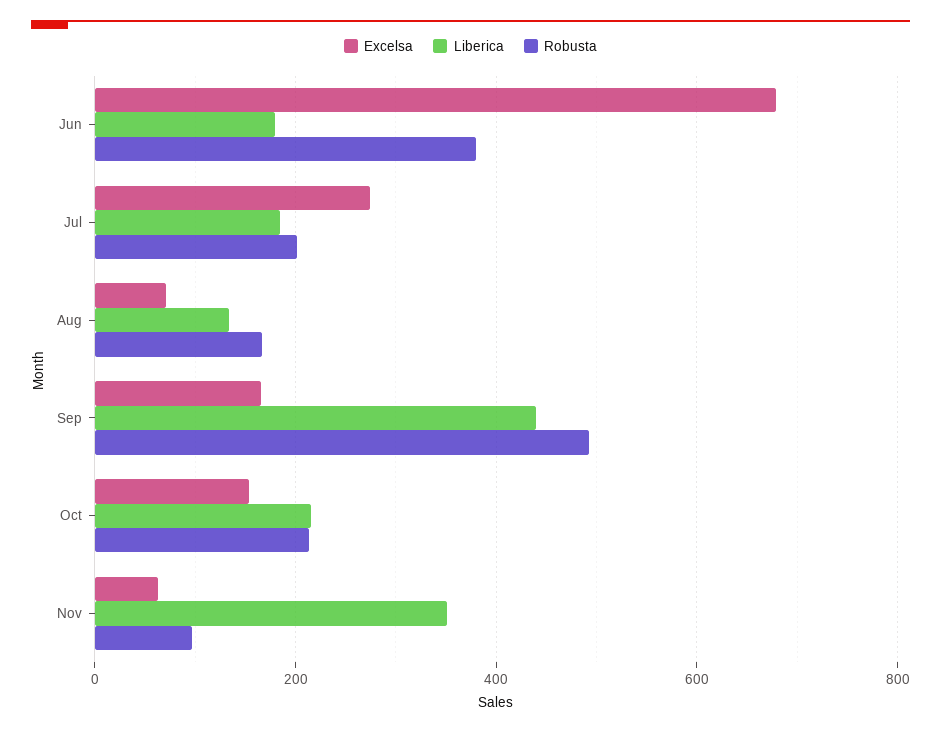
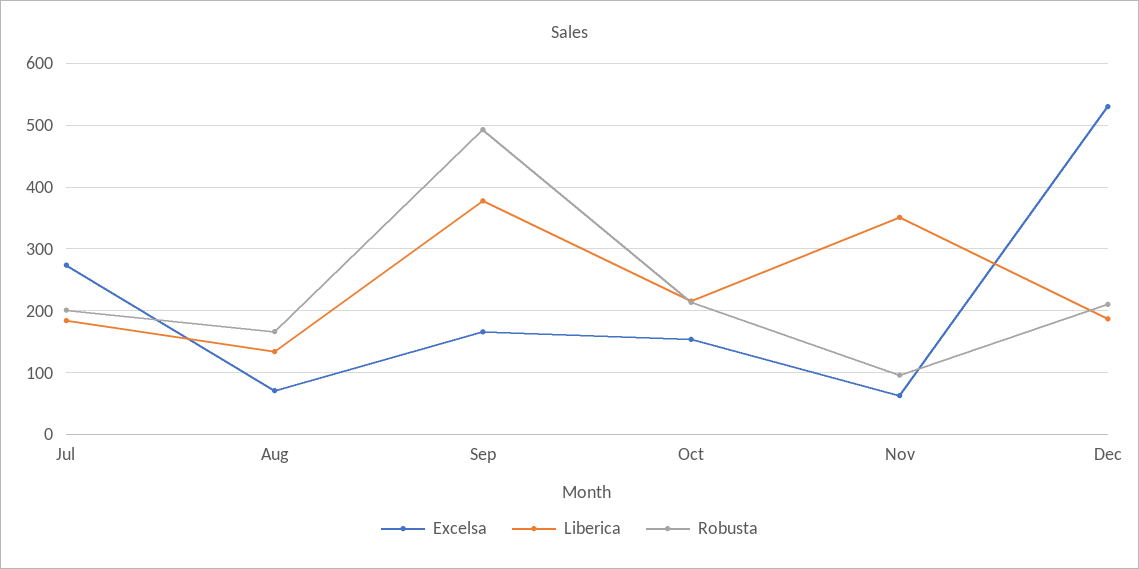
Excelsa, Jun: 680 -> none
Liberica, Jun: 180 -> none
Robusta, Jun: 380 -> none
Liberica, Sep: 440 -> 380
Excelsa, Dec: none -> 530
Liberica, Dec: none -> 190
Robusta, Dec: none -> 210

